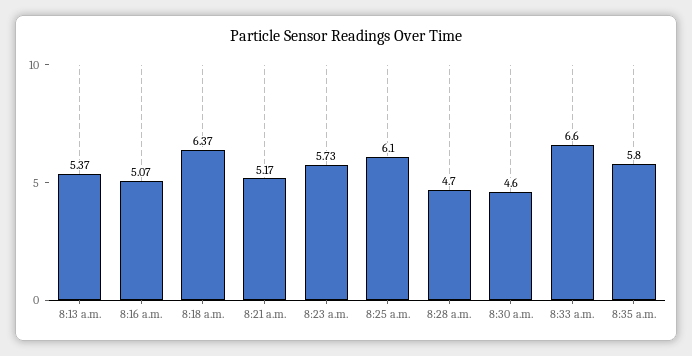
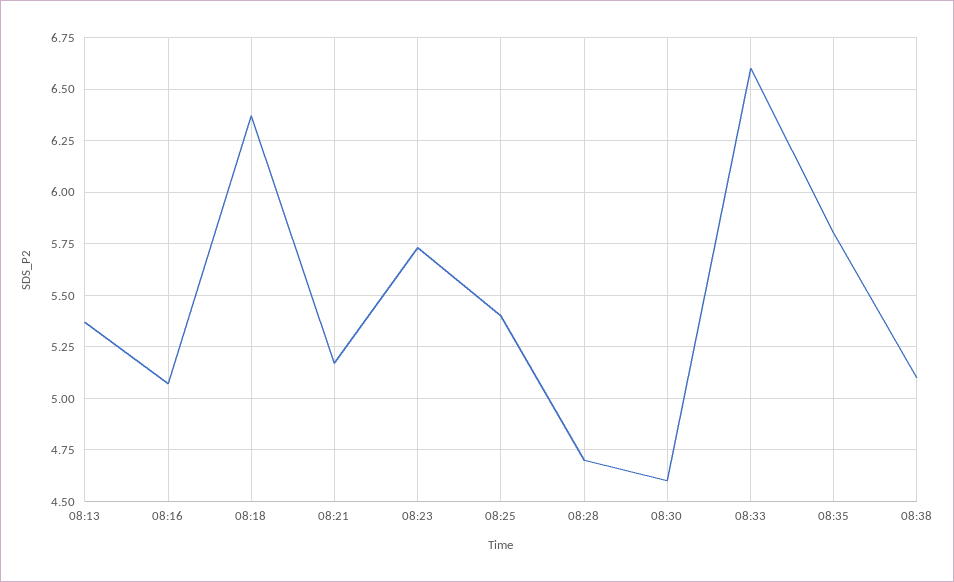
8:25 a.m.: 6.1 -> 5.4
08:38: none -> 5.1

